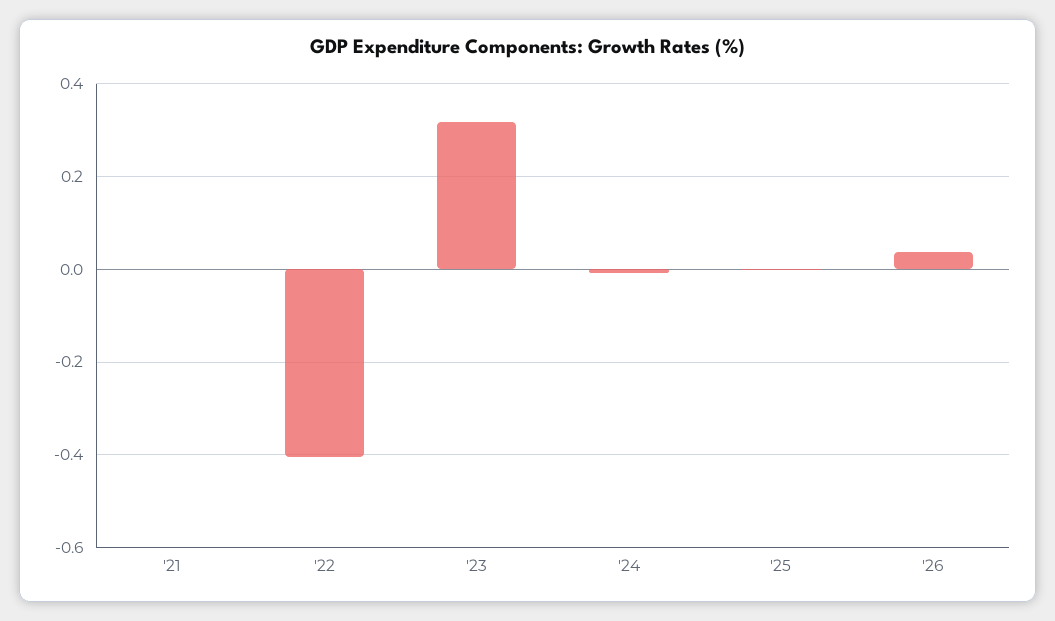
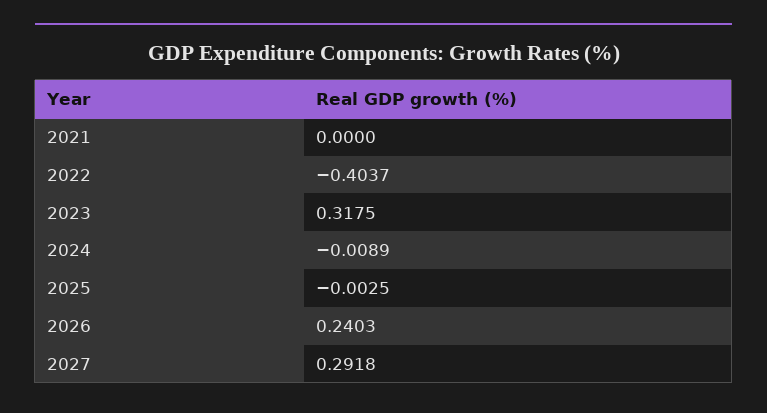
'26: 0.04 -> 0.2403
2027: none -> 0.2918

